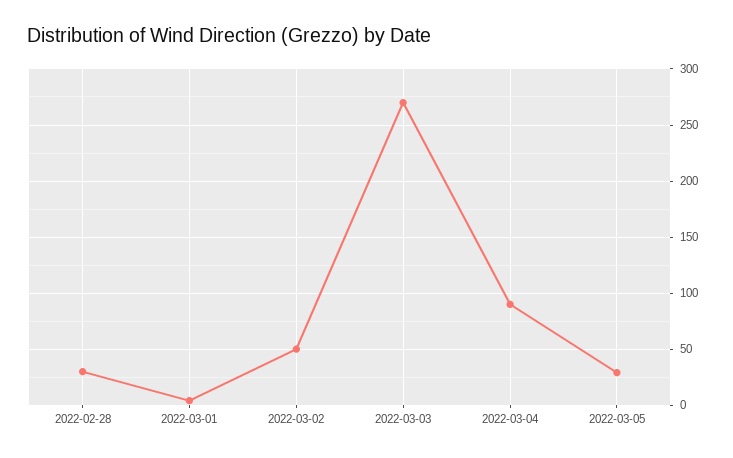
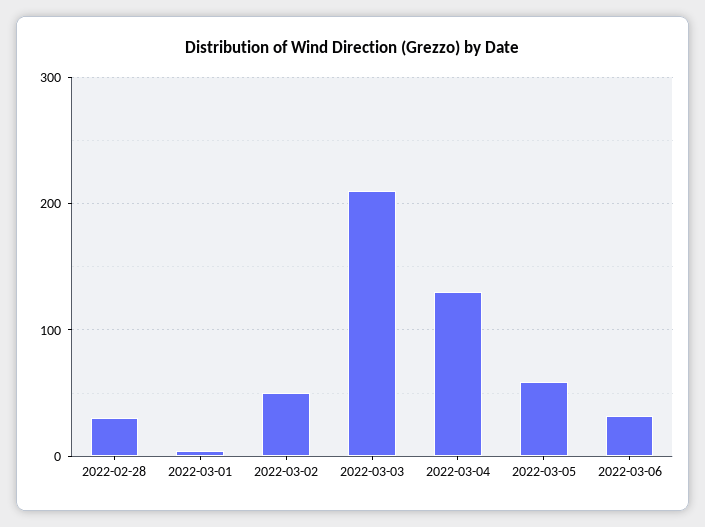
2022-03-03: 270 -> 210
2022-03-04: 90 -> 130
2022-03-05: 30 -> 60
2022-03-06: none -> 30

